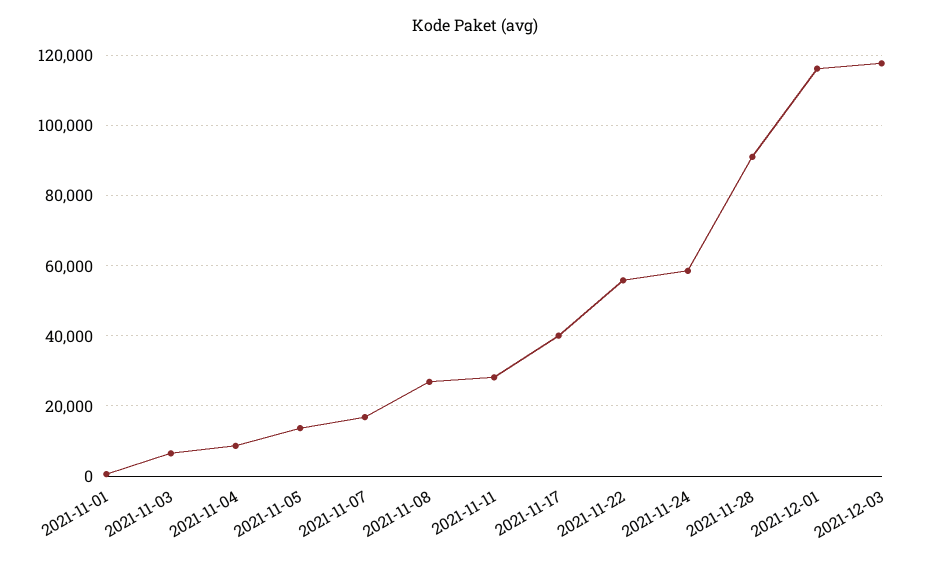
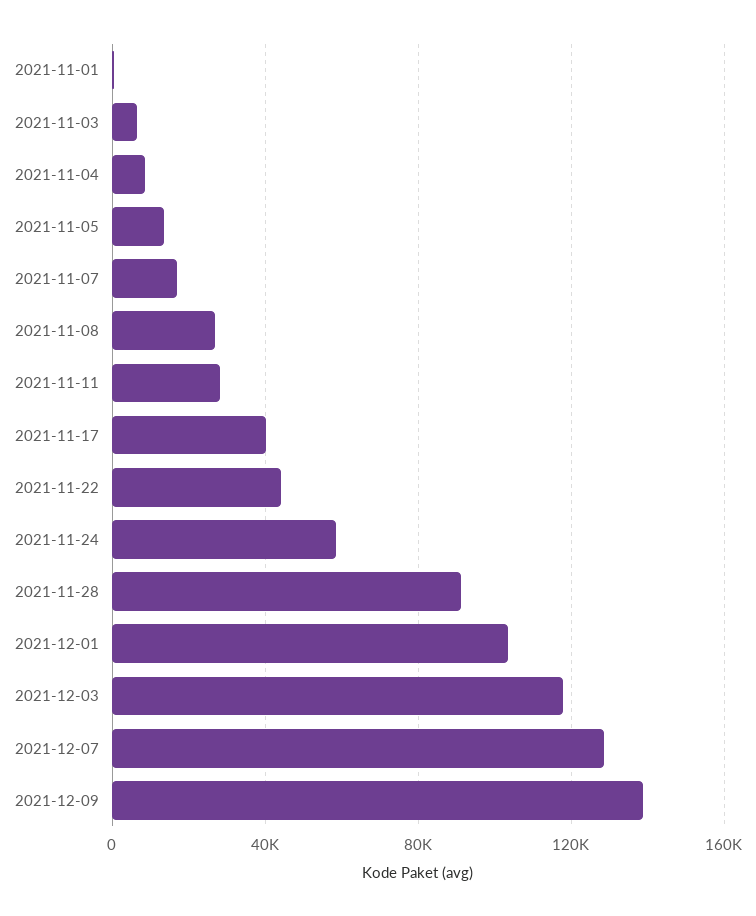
2021-11-22: 56000 -> 45000
2021-12-01: 116000 -> 105000
2021-12-07: none -> 130000
2021-12-09: none -> 140000

